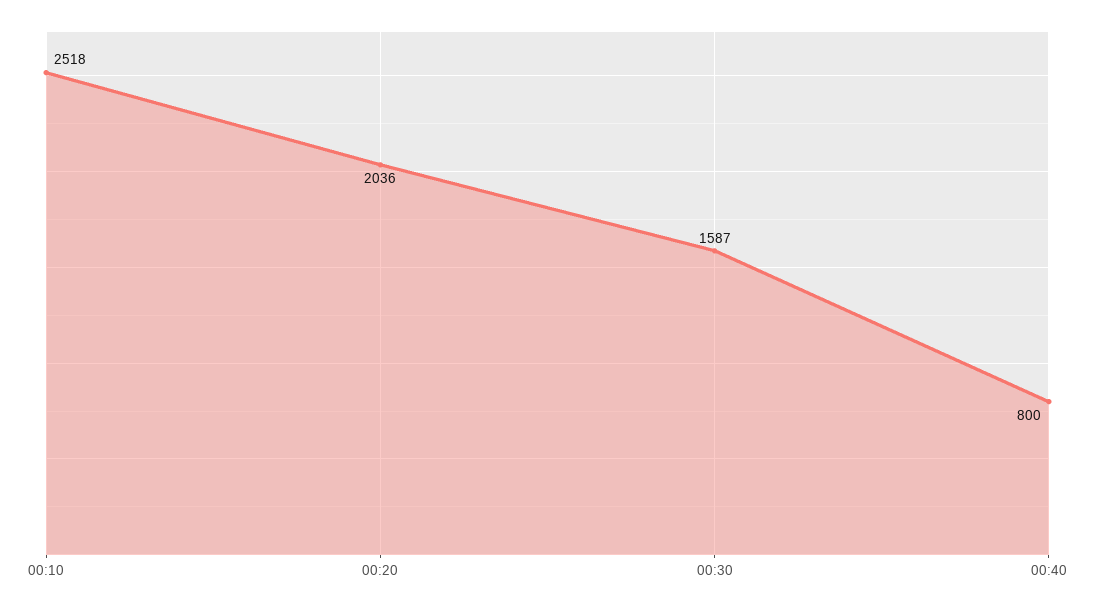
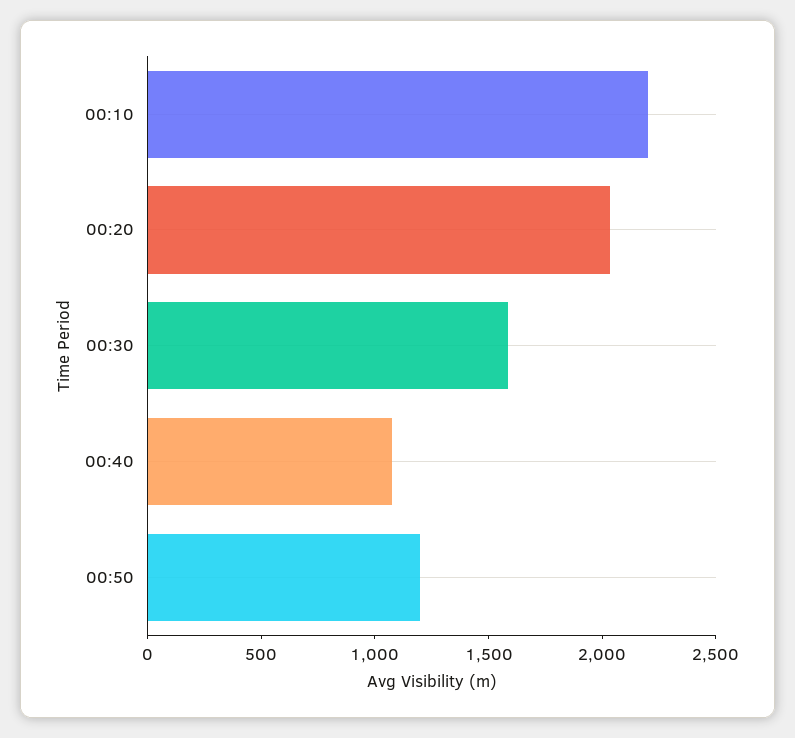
00:10: 2518 -> 2200
00:40: 800 -> 1100
00:50: none -> 1200

